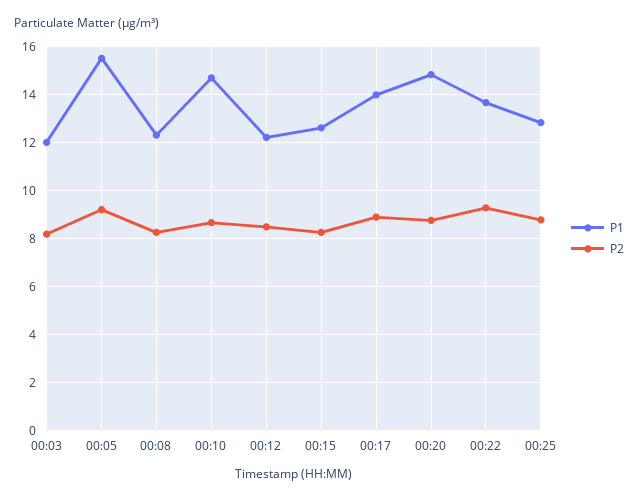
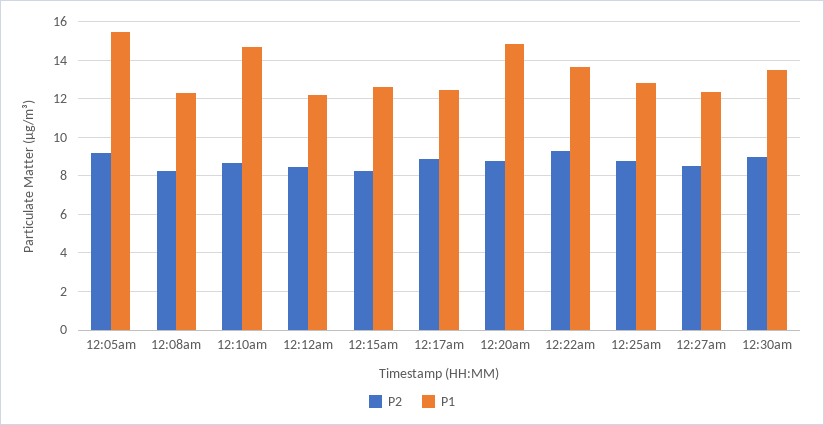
P1, 00:03: 12 -> none
P2, 00:03: 8.25 -> none
P1, 00:17: 14 -> 12.5
P2, 12:27am: none -> 8.5
P1, 12:27am: none -> 12.5
P2, 12:30am: none -> 9
P1, 12:30am: none -> 13.5

